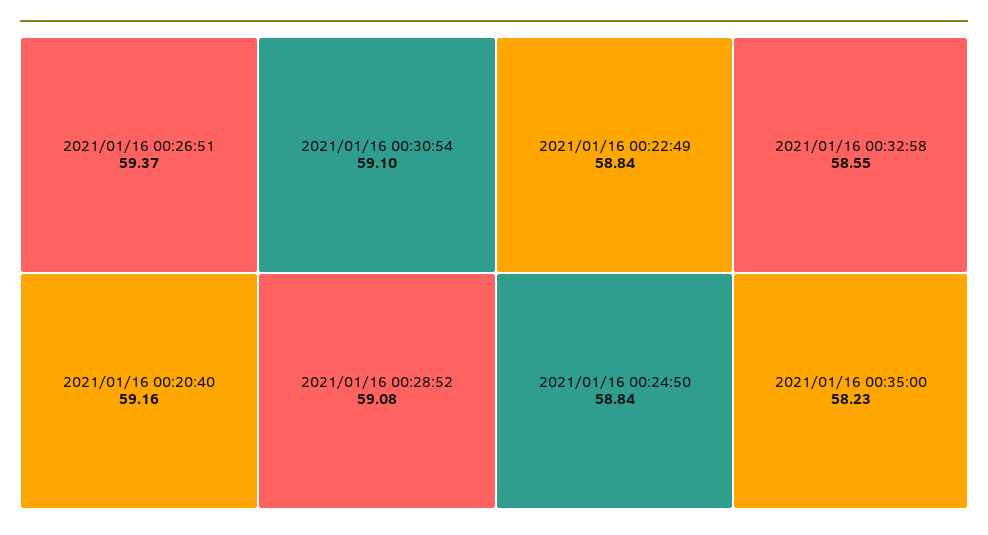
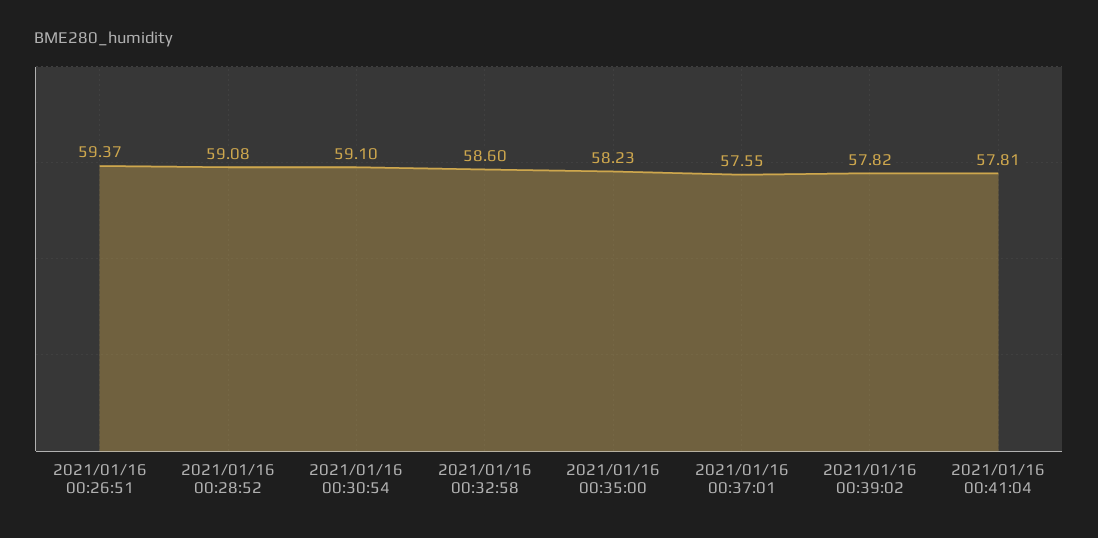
2021/01/16 00:20:40: 59.16 -> none
2021/01/16 00:22:49: 58.84 -> none
2021/01/16 00:24:50: 58.84 -> none
2021/01/16 00:32:58: 58.55 -> 58.6
2021/01/16 00:37:01: none -> 57.55
2021/01/16 00:39:02: none -> 57.82
2021/01/16 00:41:04: none -> 57.81

